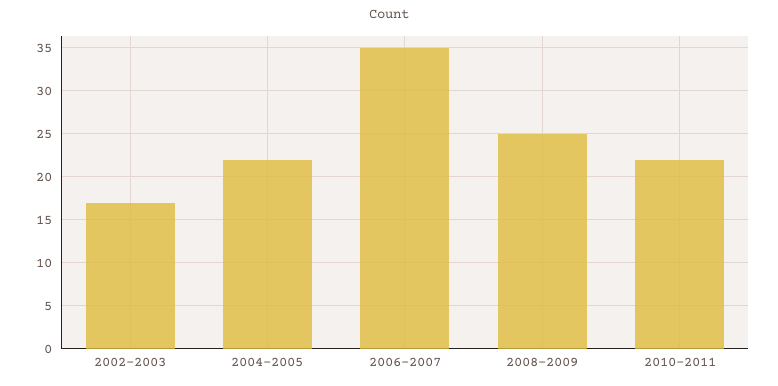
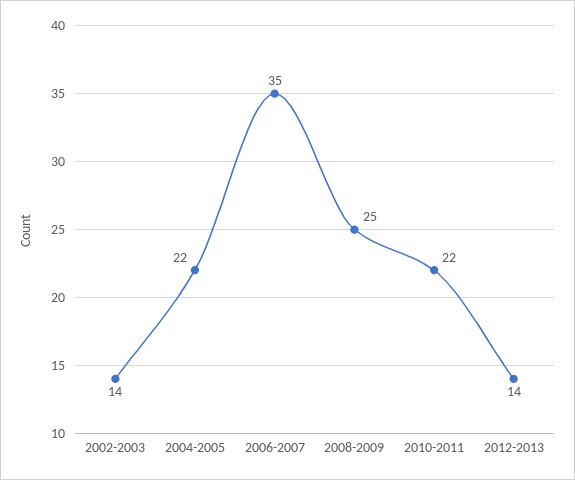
2002-2003: 17 -> 14
2012-2013: none -> 14

